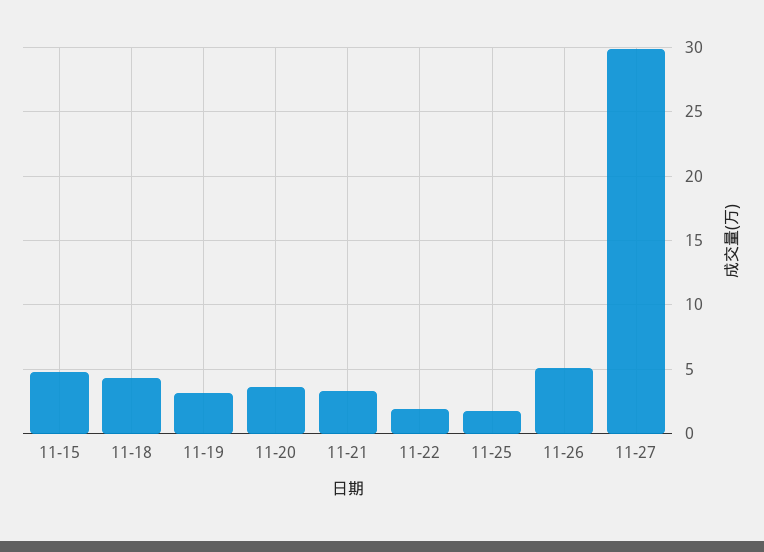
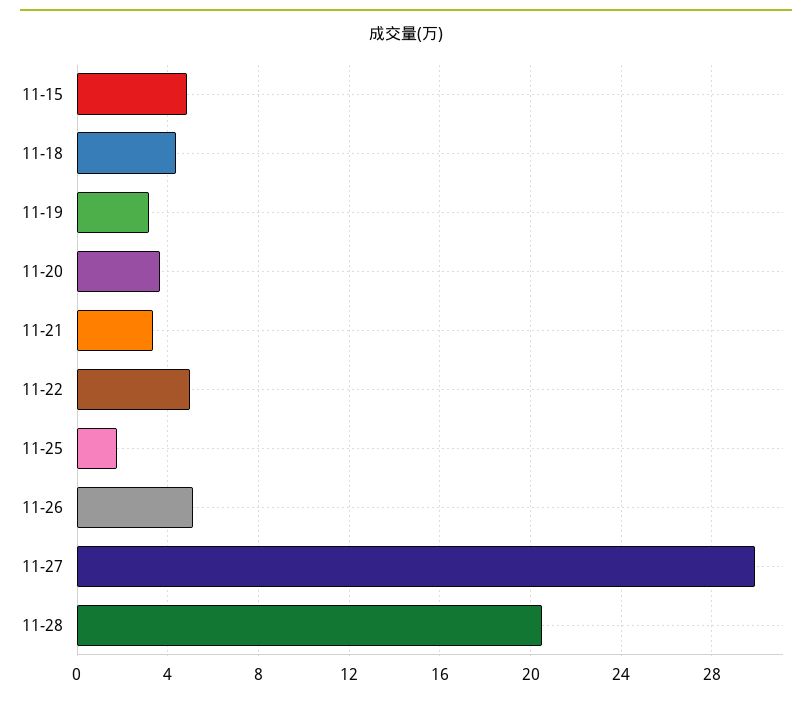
11-22: 2 -> 5
11-28: none -> 20.5

